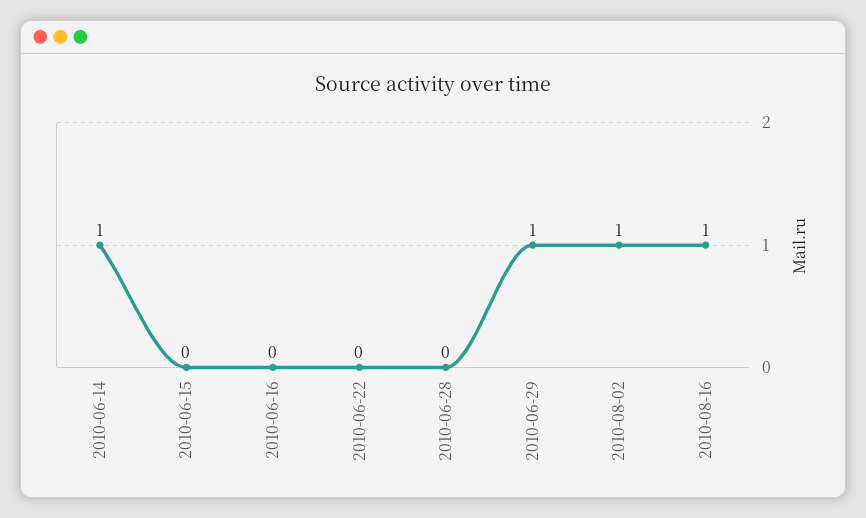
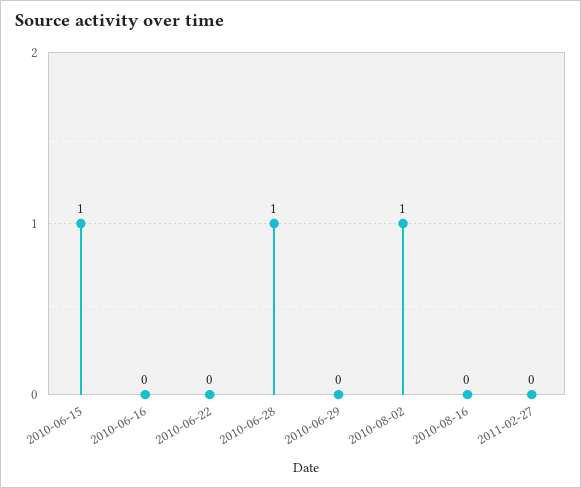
2010-06-14: 1 -> none
2010-06-15: 0 -> 1
2010-06-28: 0 -> 1
2010-06-29: 1 -> 0
2010-08-16: 1 -> 0
2011-02-27: none -> 0

